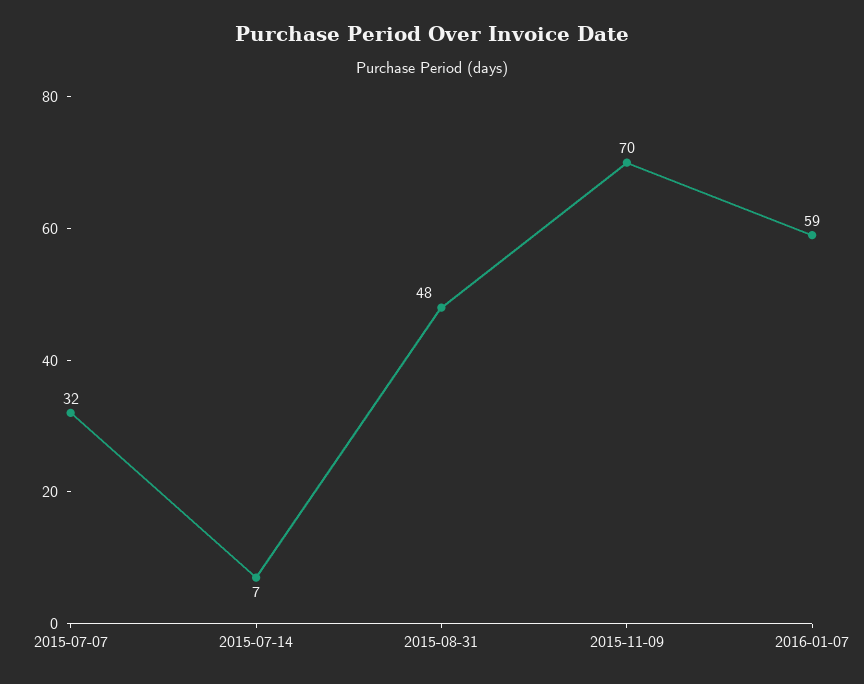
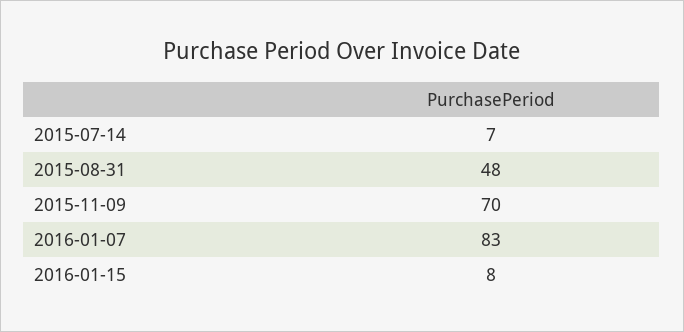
2015-07-07: 32 -> none
2016-01-07: 59 -> 83
2016-01-15: none -> 8

